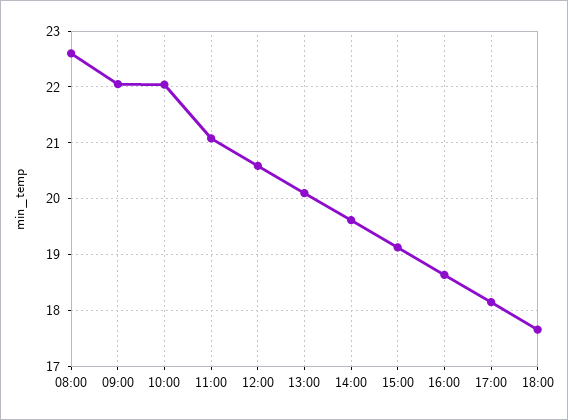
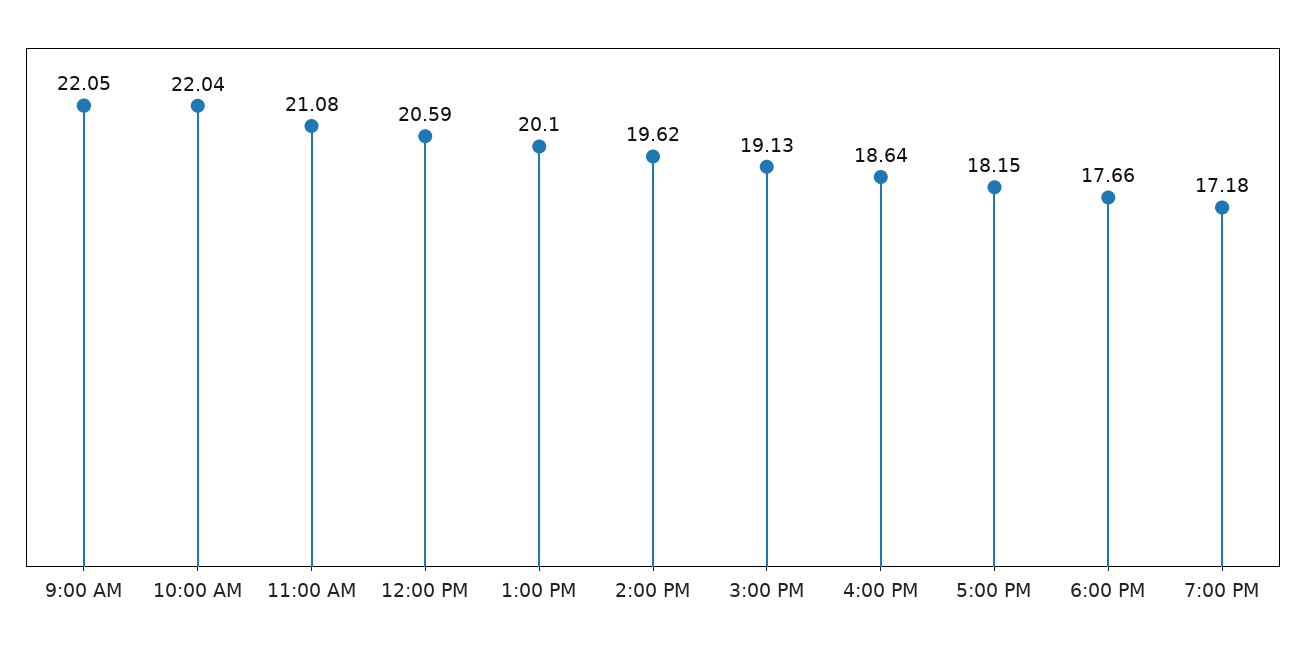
08:00: 22.6 -> none
7:00 PM: none -> 17.18

